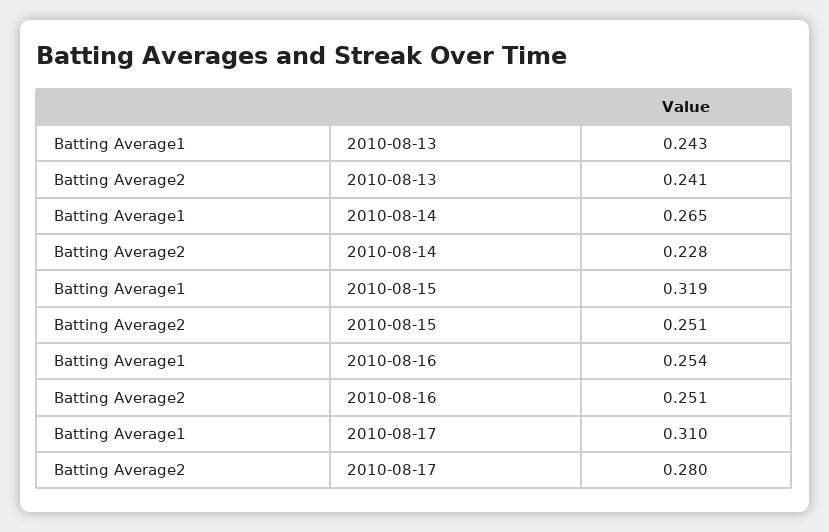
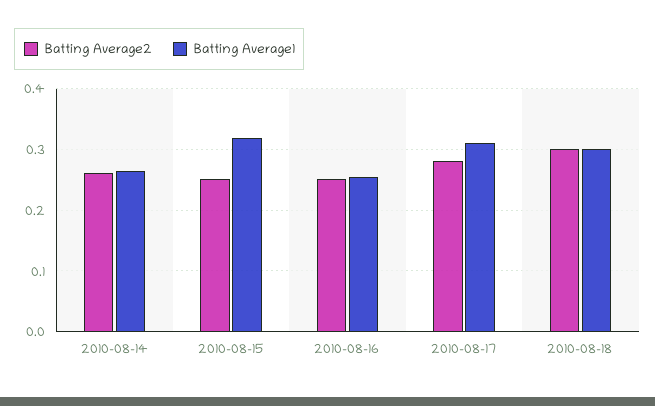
Batting Average1, 2010-08-13: 0.243 -> none
Batting Average2, 2010-08-13: 0.241 -> none
Batting Average2, 2010-08-14: 0.228 -> 0.26
Batting Average2, 2010-08-18: none -> 0.3
Batting Average1, 2010-08-18: none -> 0.3

